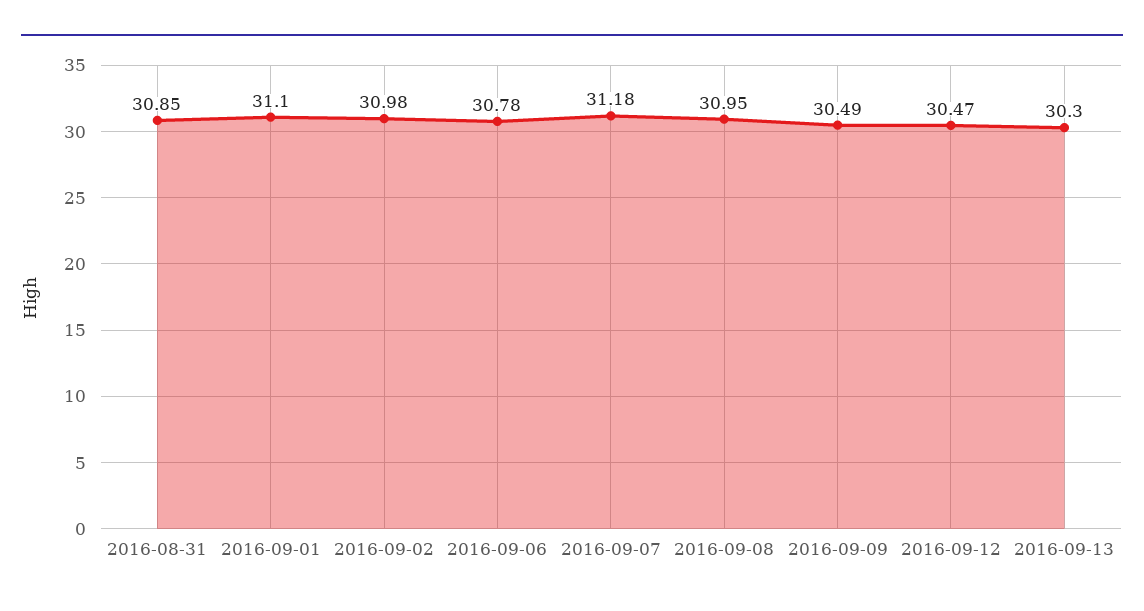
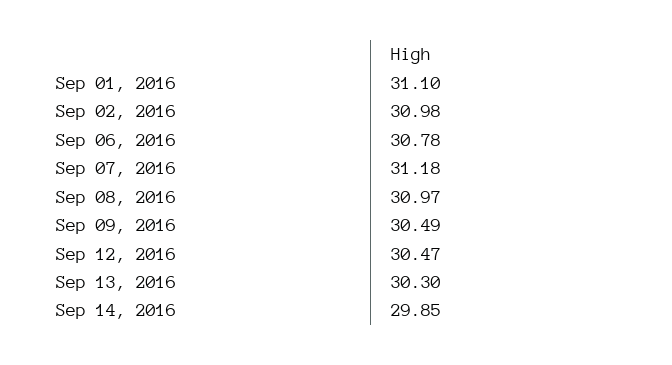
2016-08-31: 30.85 -> none
2016-09-08: 30.95 -> 30.97
Sep 14, 2016: none -> 29.85

